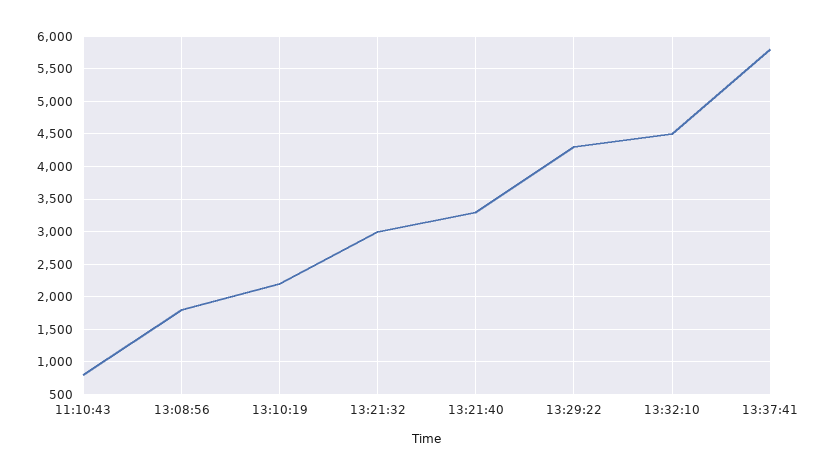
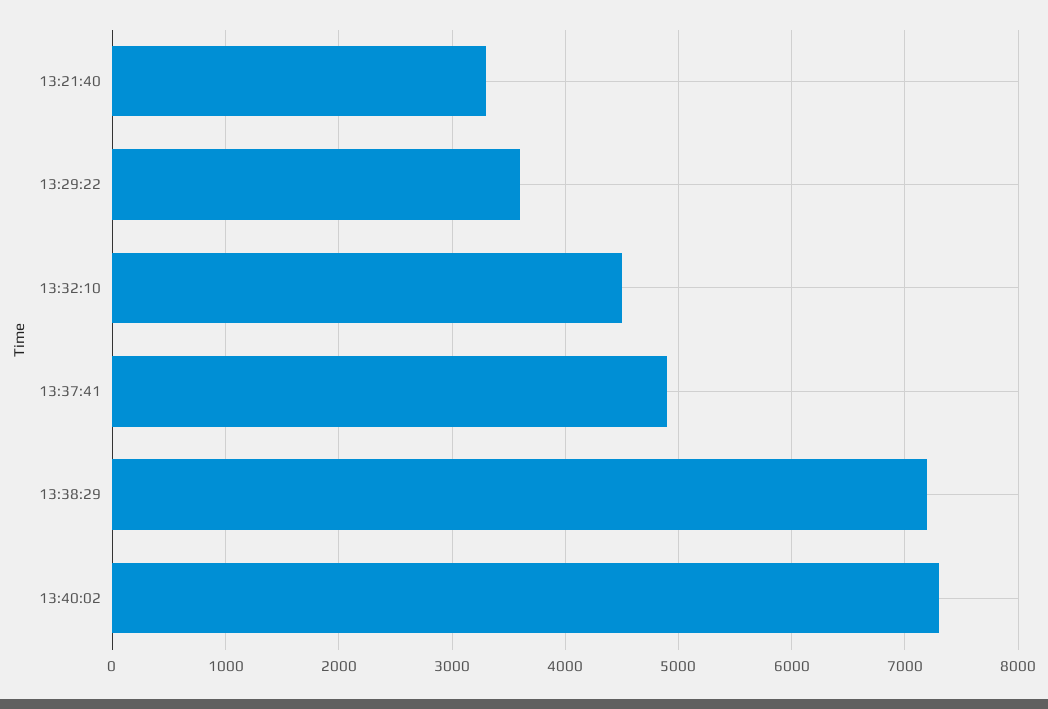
11:10:43: 800 -> none
13:08:56: 1800 -> none
13:10:19: 2200 -> none
13:21:32: 3000 -> none
13:29:22: 4300 -> 3600
13:37:41: 5800 -> 4900
13:38:29: none -> 7200
13:40:02: none -> 7300

